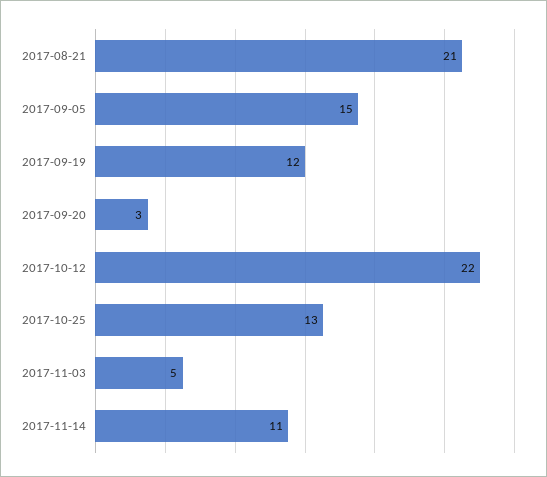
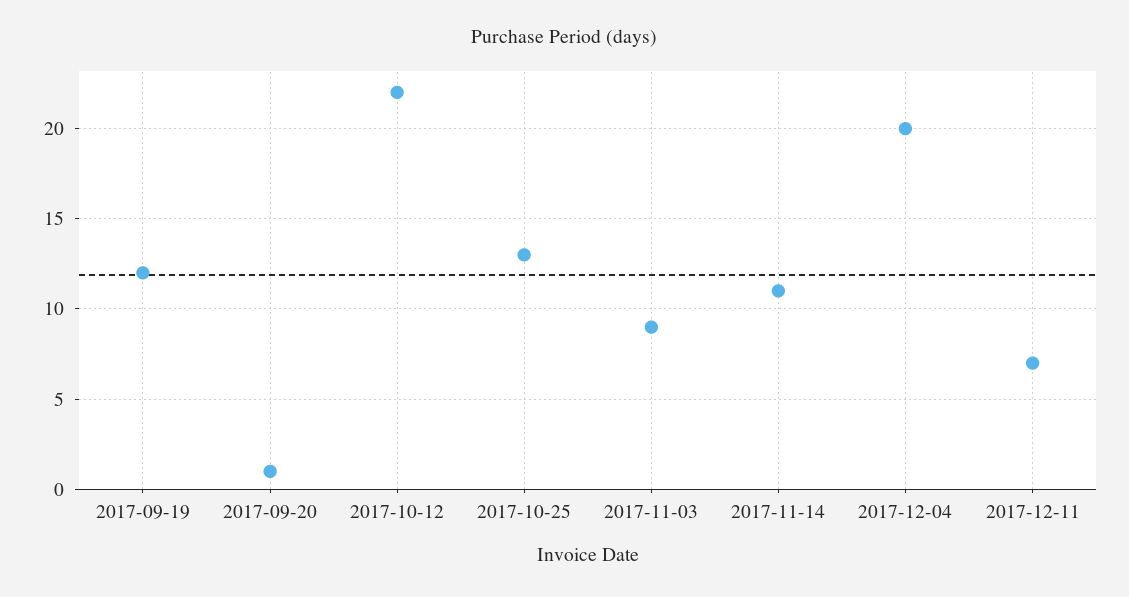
2017-08-21: 21 -> none
2017-09-05: 15 -> none
2017-09-20: 3 -> 1
2017-11-03: 5 -> 9
2017-12-04: none -> 20
2017-12-11: none -> 7

